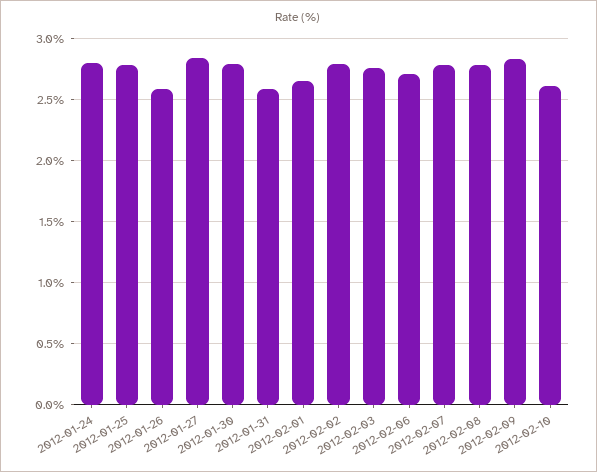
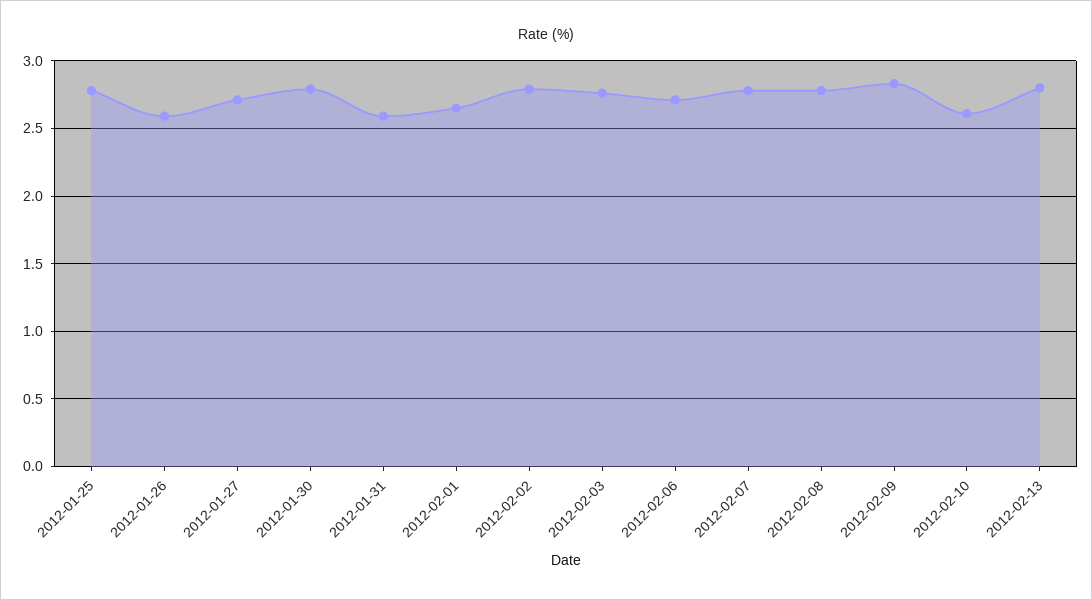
2012-01-24: 2.8 -> none
2012-01-27: 2.85 -> 2.7
2012-02-13: none -> 2.8

